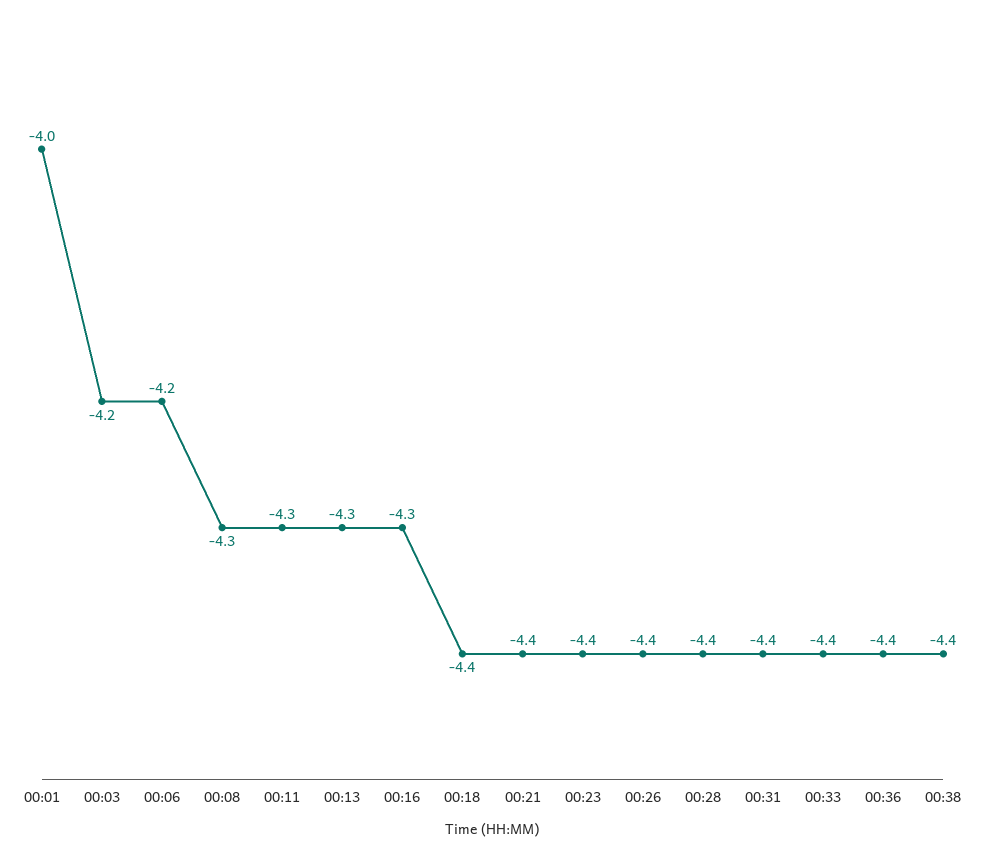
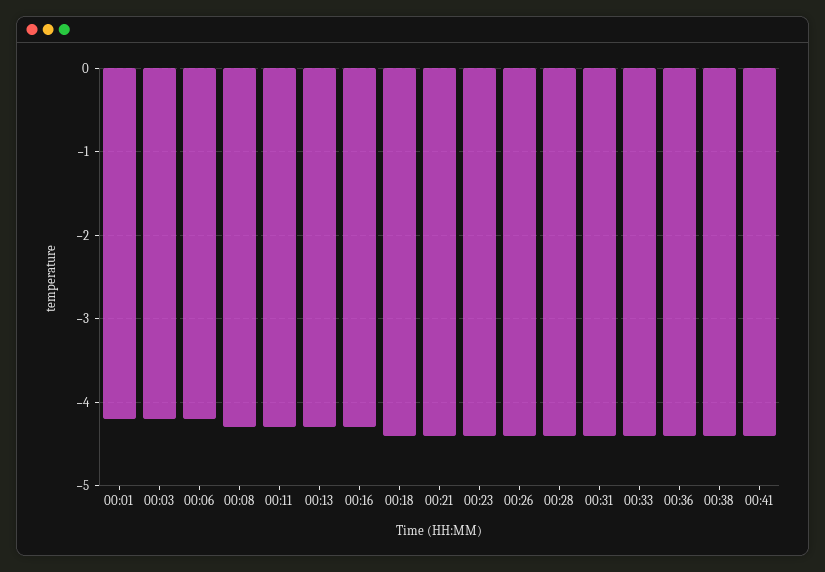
00:01: -4 -> -4.2
00:41: none -> -4.4

